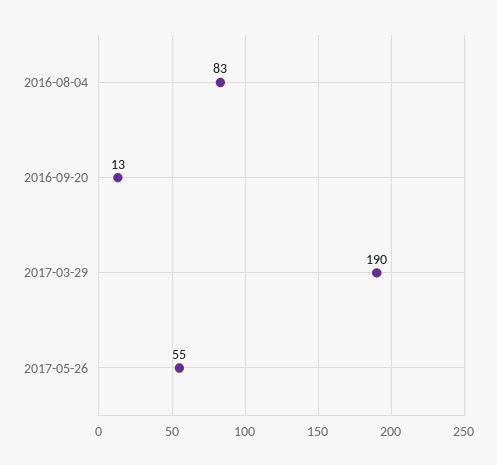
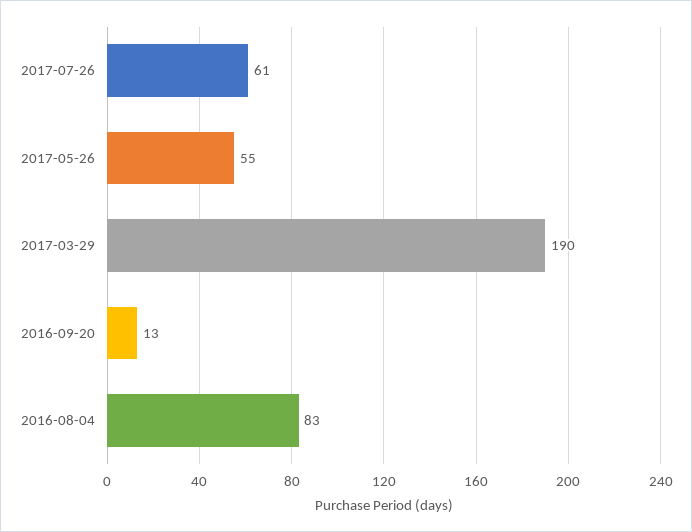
2017-07-26: none -> 61

